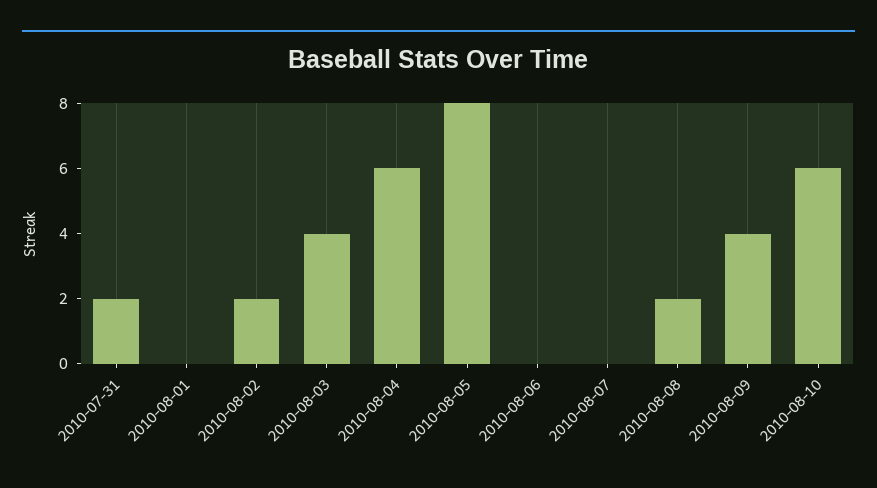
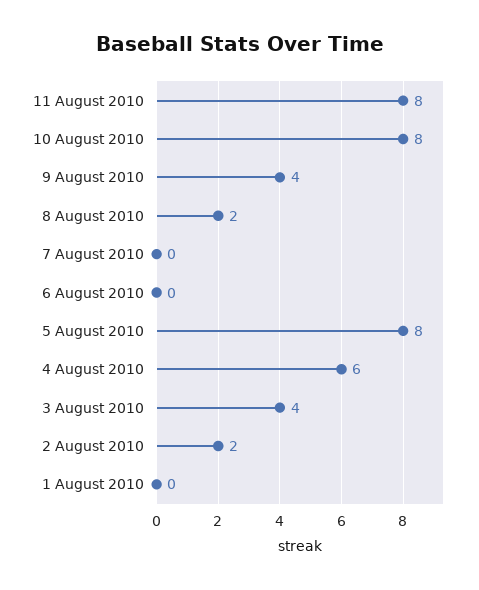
2010-07-31: 2 -> none
2010-08-10: 6 -> 8
11 August 2010: none -> 8

